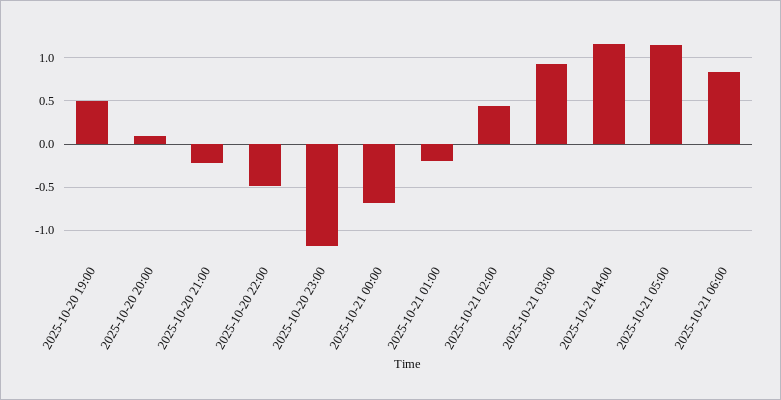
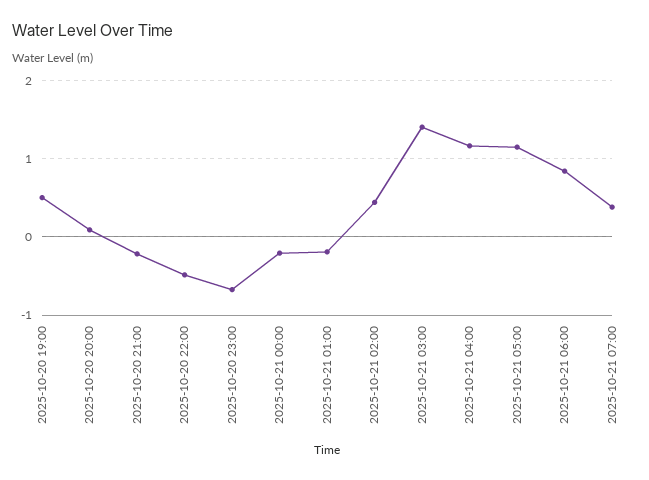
2025-10-20 23:00: -1.2 -> -0.7
2025-10-21 00:00: -0.7 -> -0.2
2025-10-21 03:00: 0.9 -> 1.4
2025-10-21 07:00: none -> 0.4

